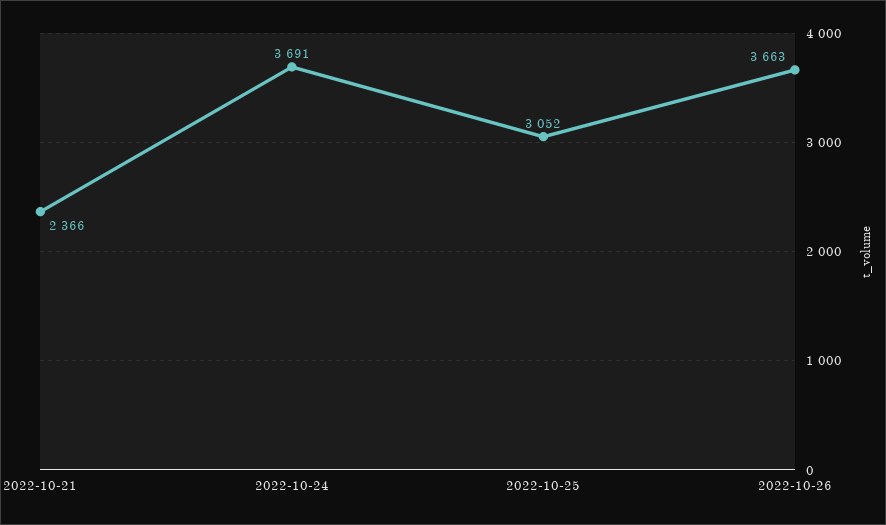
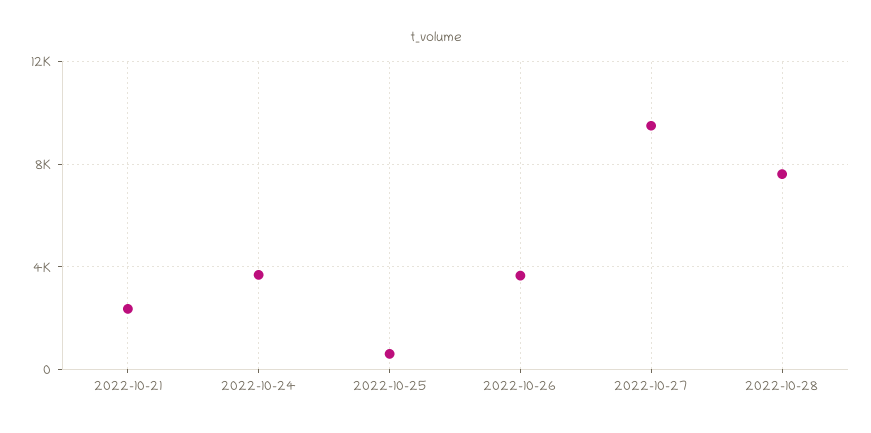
2022-10-25: 3052 -> 500
2022-10-27: none -> 9500
2022-10-28: none -> 7500

